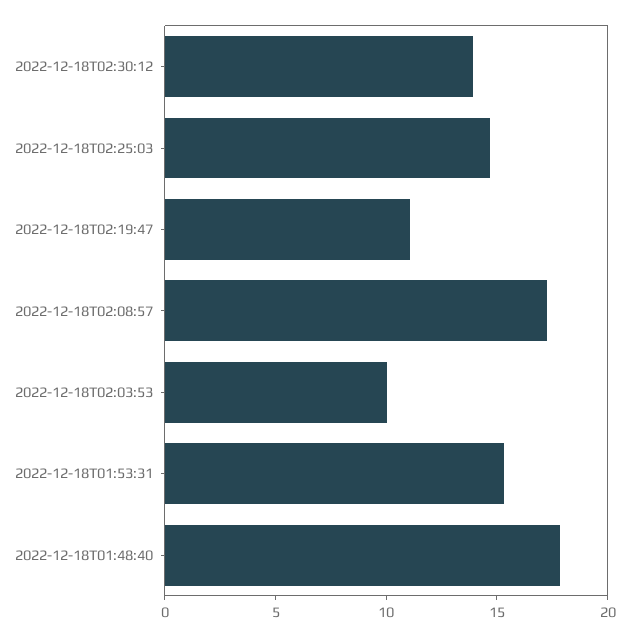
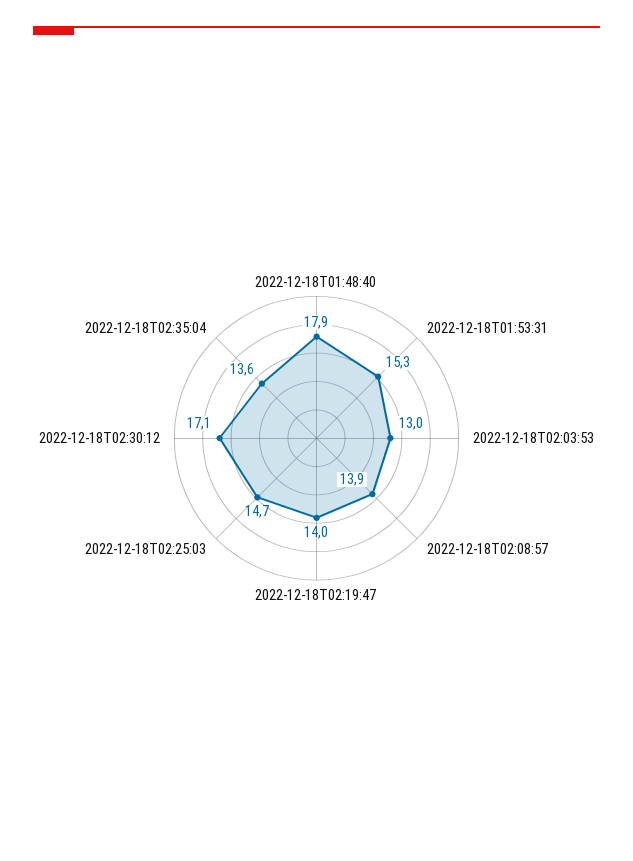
2022-12-18T02:30:12: 14 -> 17.1
2022-12-18T02:19:47: 11 -> 14
2022-12-18T02:08:57: 17 -> 13.9
2022-12-18T02:03:53: 10 -> 13
2022-12-18T02:35:04: none -> 13.6

